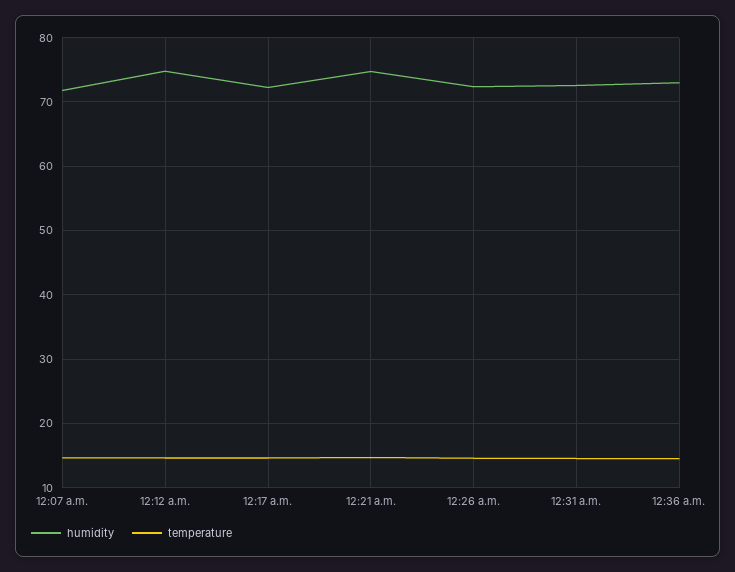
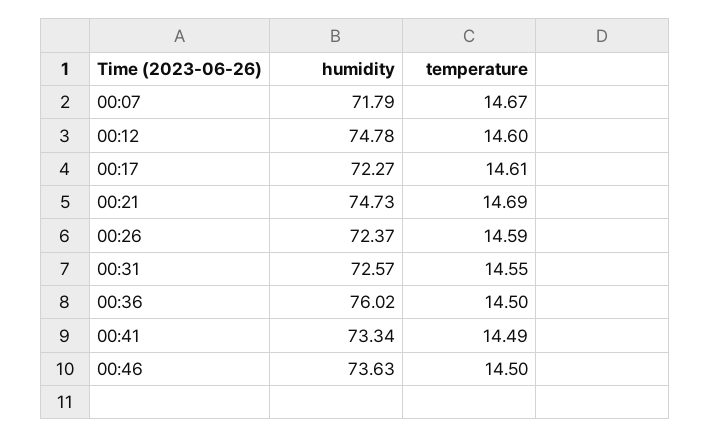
humidity, 12:36 a.m.: 73 -> 76.02
humidity, 00:41: none -> 73.34
temperature, 00:41: none -> 14.49
humidity, 00:46: none -> 73.63
temperature, 00:46: none -> 14.5

